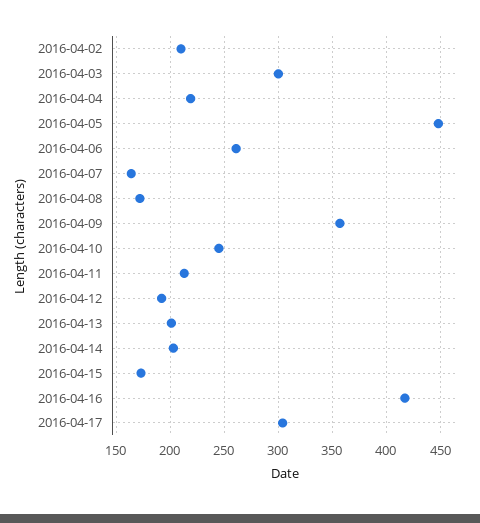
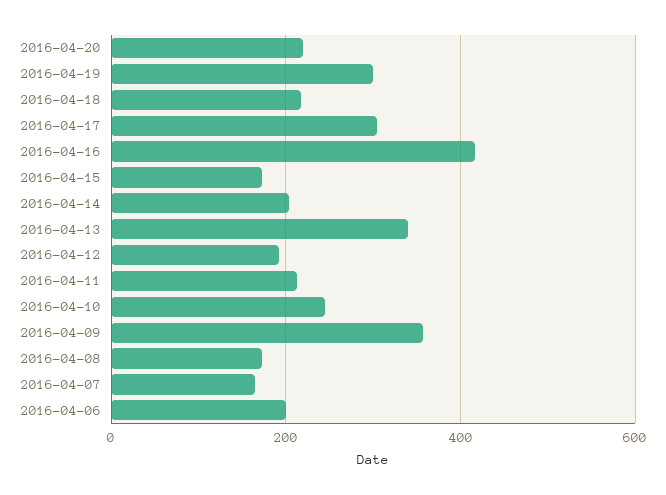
2016-04-02: 210 -> none
2016-04-03: 300 -> none
2016-04-04: 220 -> none
2016-04-05: 450 -> none
2016-04-06: 260 -> 200
2016-04-13: 200 -> 340
2016-04-20: none -> 220
2016-04-19: none -> 300
2016-04-18: none -> 220

